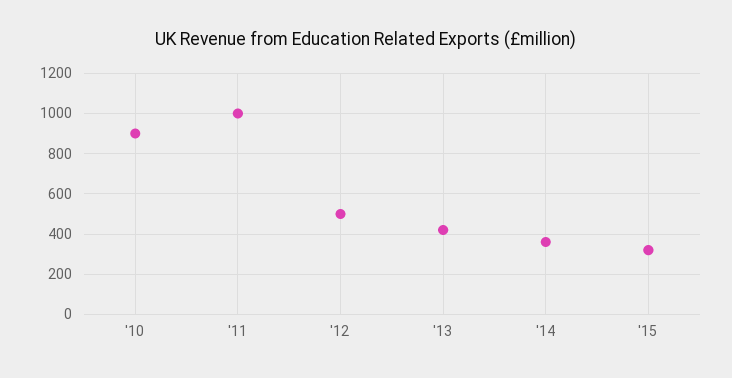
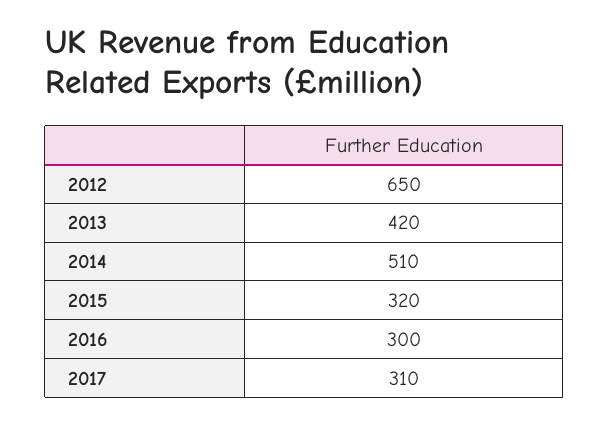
'10: 900 -> none
'11: 1000 -> none
'12: 500 -> 650
'14: 350 -> 510
2016: none -> 300
2017: none -> 310

